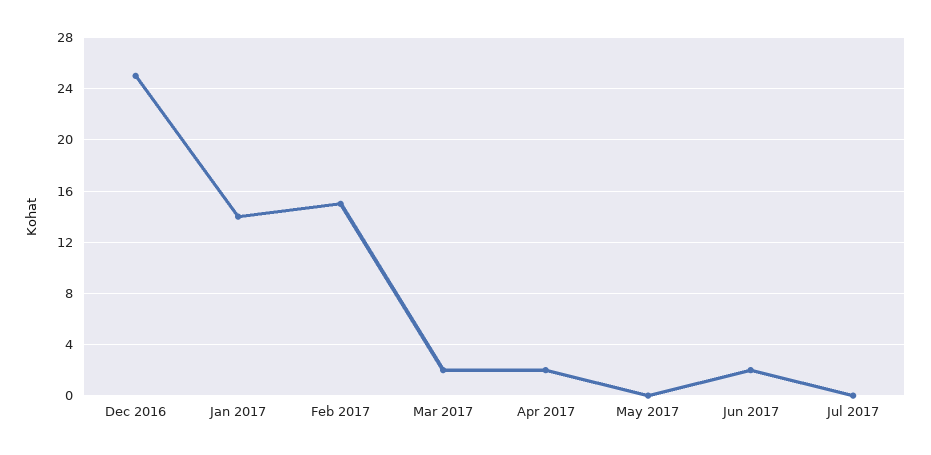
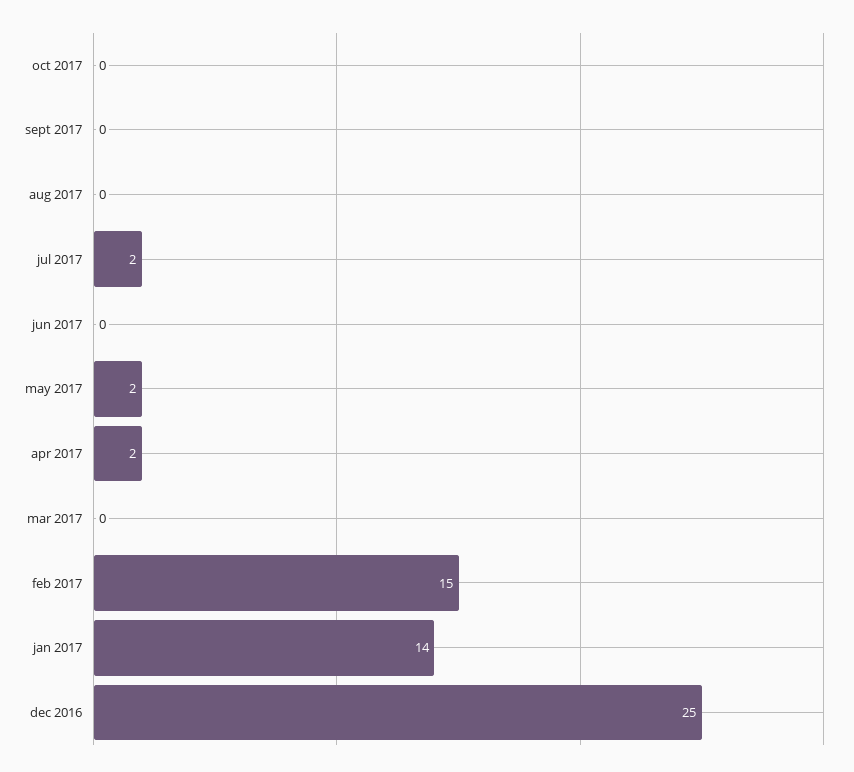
Mar 2017: 2 -> 0
May 2017: 0 -> 2
Jun 2017: 2 -> 0
Jul 2017: 0 -> 2
oct 2017: none -> 0
sept 2017: none -> 0
aug 2017: none -> 0

